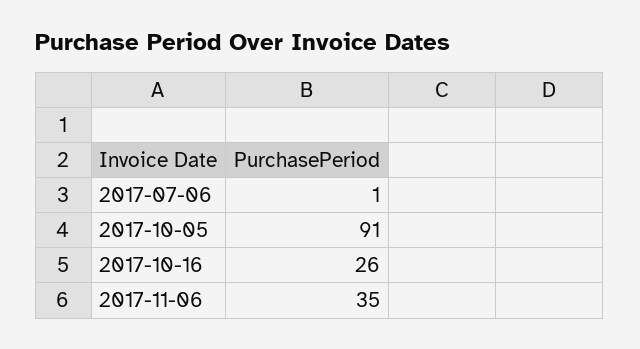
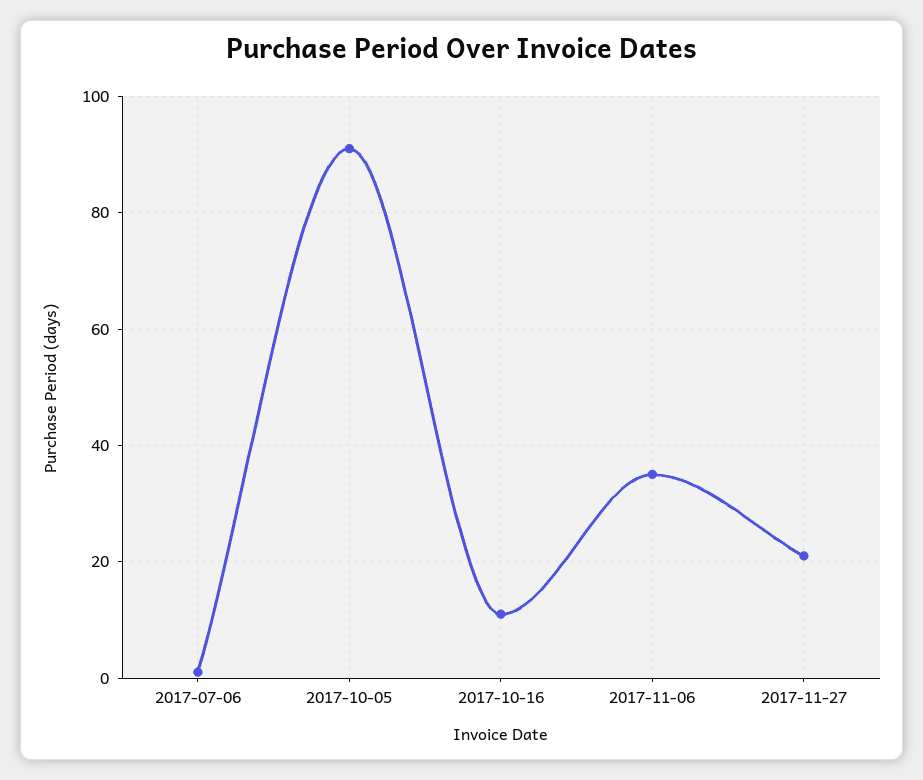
2017-10-16: 26 -> 10
2017-11-27: none -> 20

